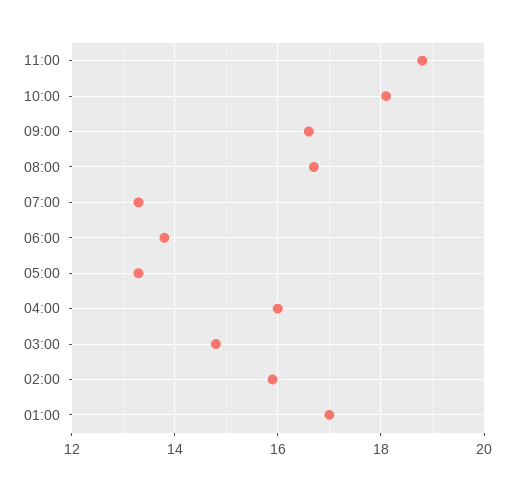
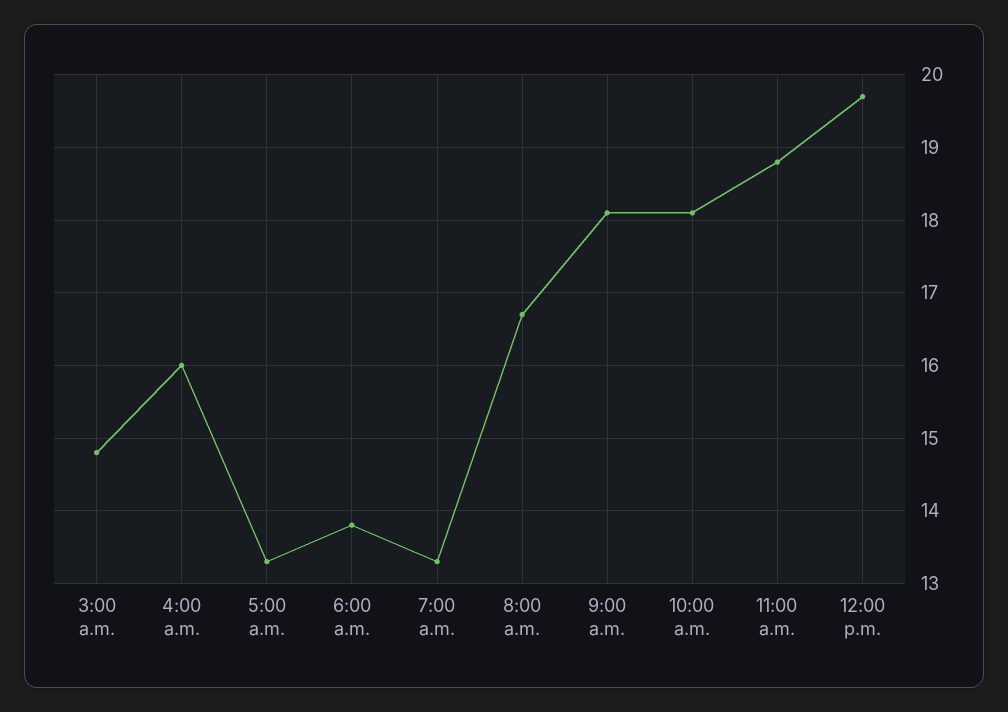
09:00: 16.5 -> 18.1
02:00: 16 -> none
01:00: 17 -> none
12:00 p.m.: none -> 19.7

